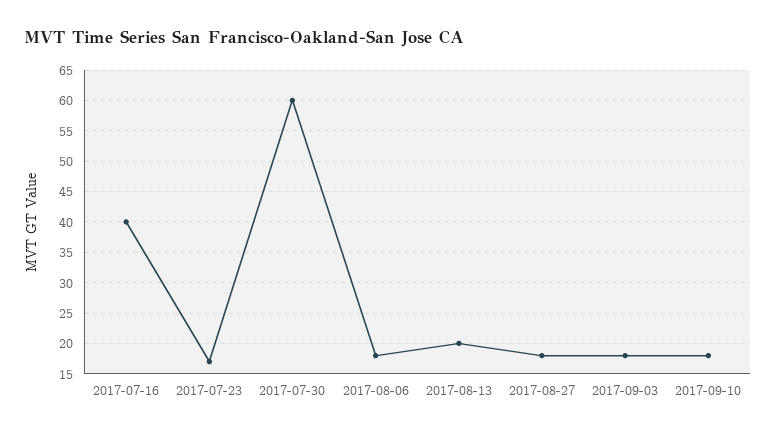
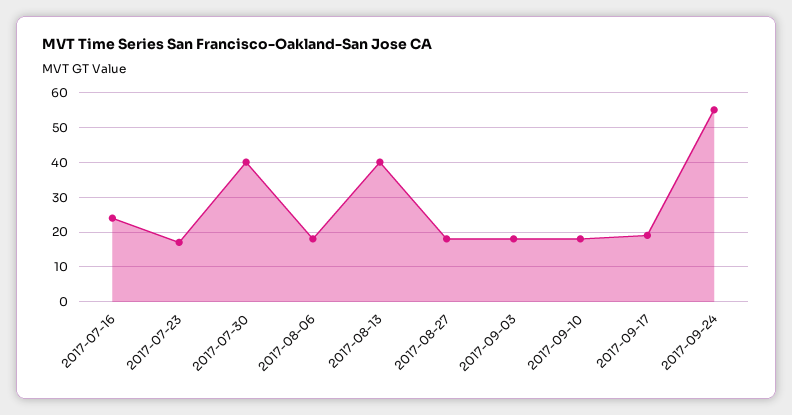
2017-07-16: 40 -> 25
2017-07-30: 60 -> 40
2017-08-13: 20 -> 40
2017-09-17: none -> 20
2017-09-24: none -> 55

